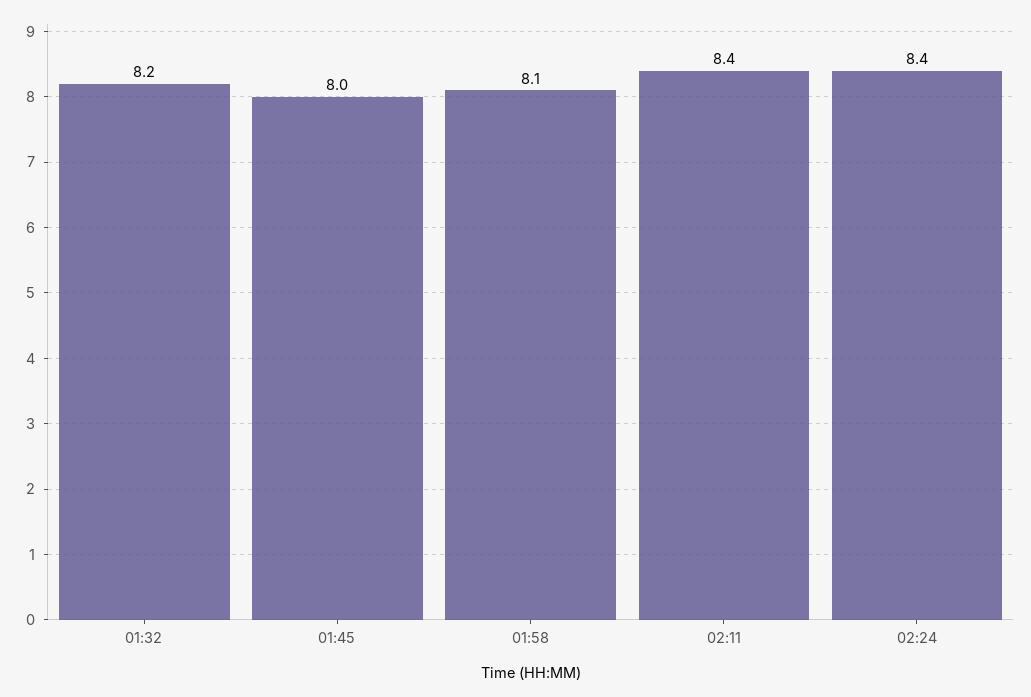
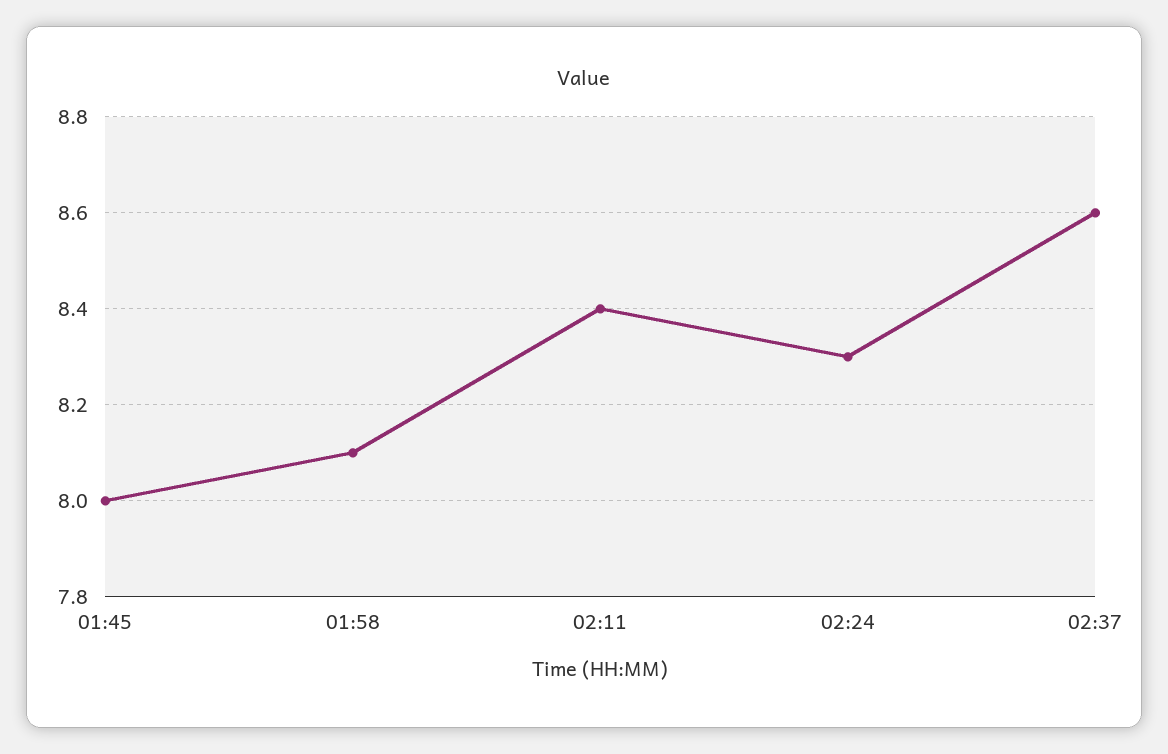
01:32: 8.2 -> none
02:24: 8.4 -> 8.3
02:37: none -> 8.6

